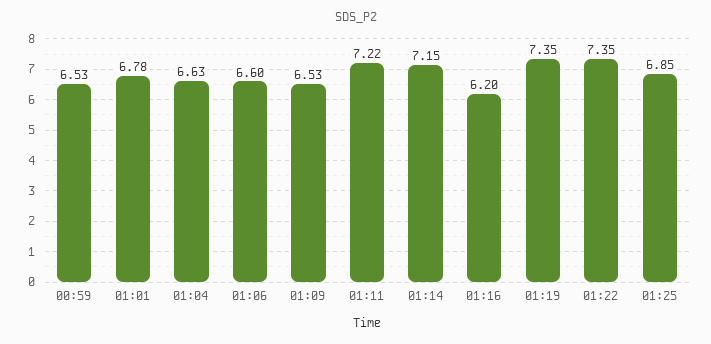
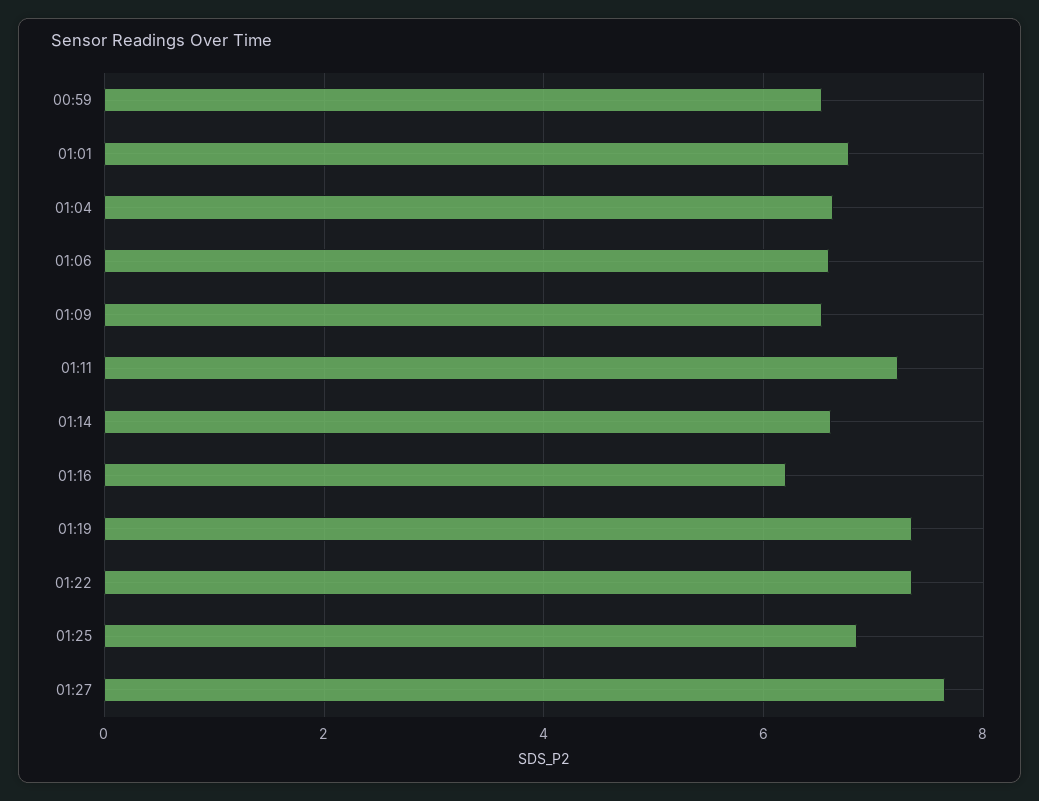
01:14: 7.15 -> 6.6
01:27: none -> 7.6

